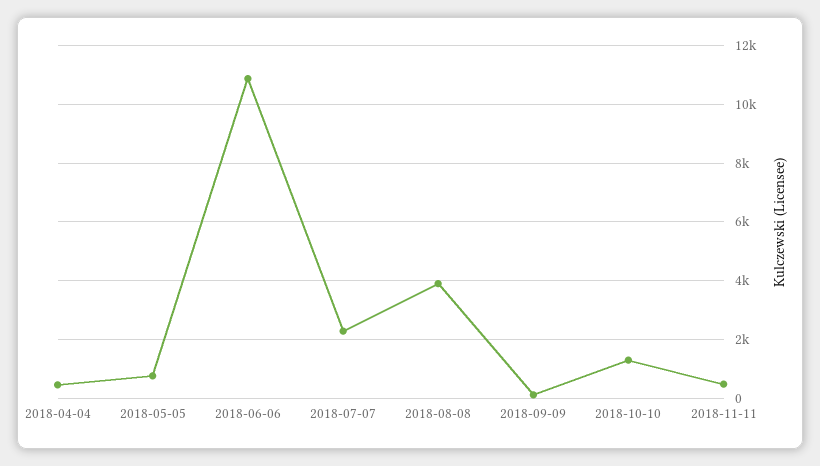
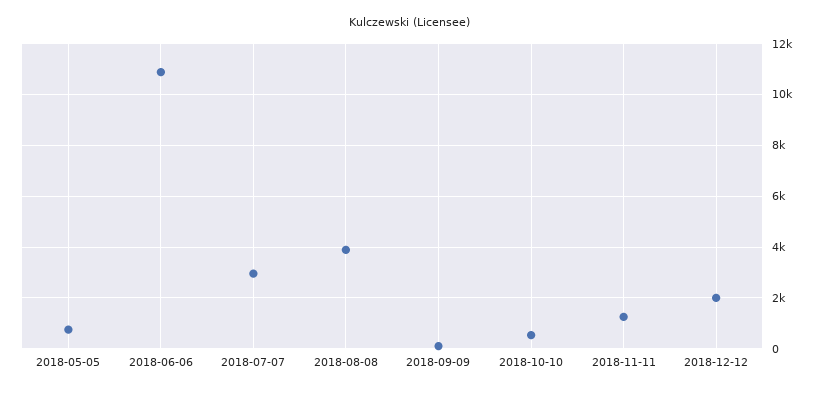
2018-04-04: 500 -> none
2018-07-07: 2250 -> 3000
2018-10-10: 1250 -> 500
2018-11-11: 500 -> 1250
2018-12-12: none -> 2000

